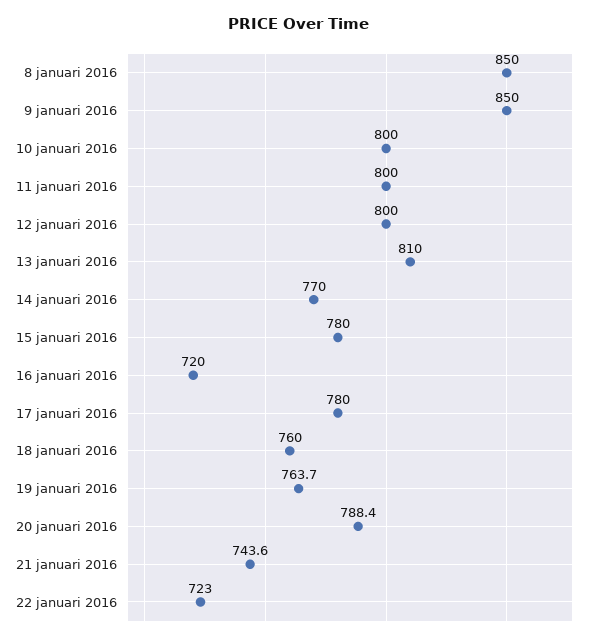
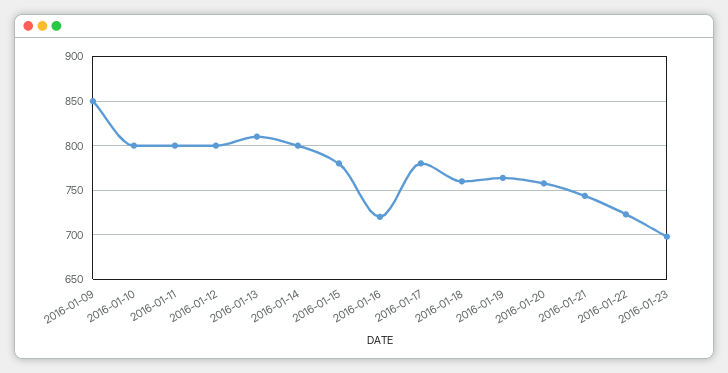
8 januari 2016: 850 -> none
14 januari 2016: 770 -> 800
20 januari 2016: 788.4 -> 760
2016-01-23: none -> 700

